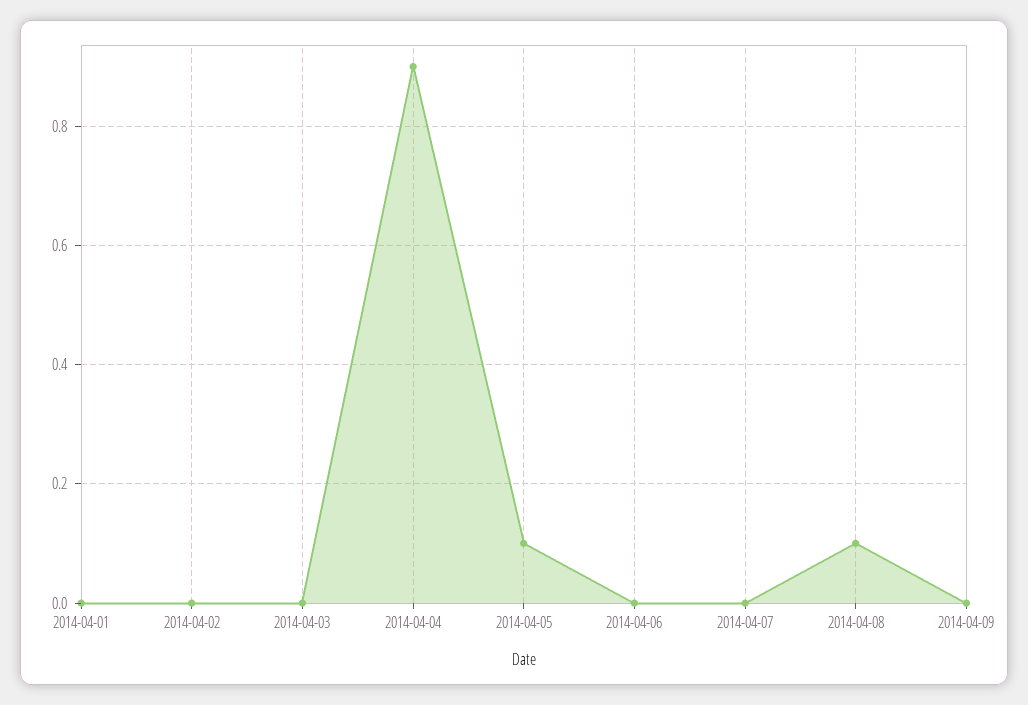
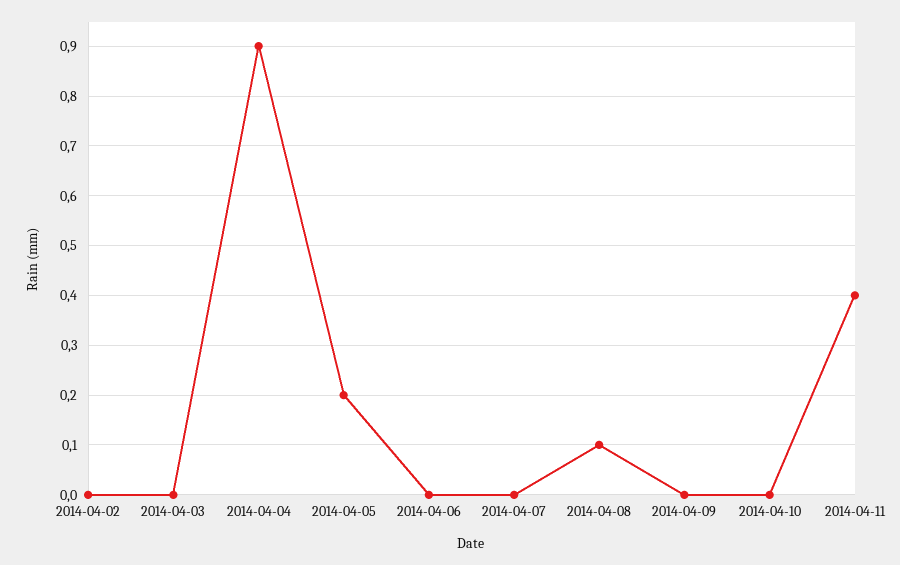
2014-04-01: 0 -> none
2014-04-05: 0.1 -> 0.2
2014-04-10: none -> 0
2014-04-11: none -> 0.4

